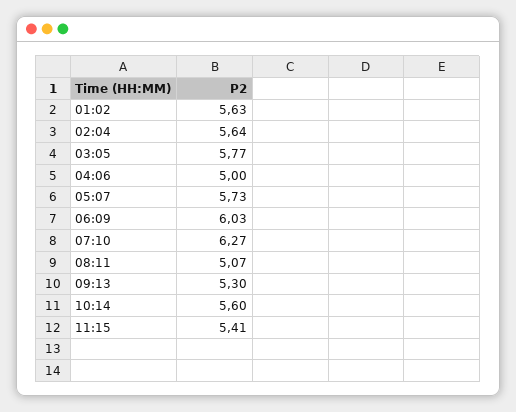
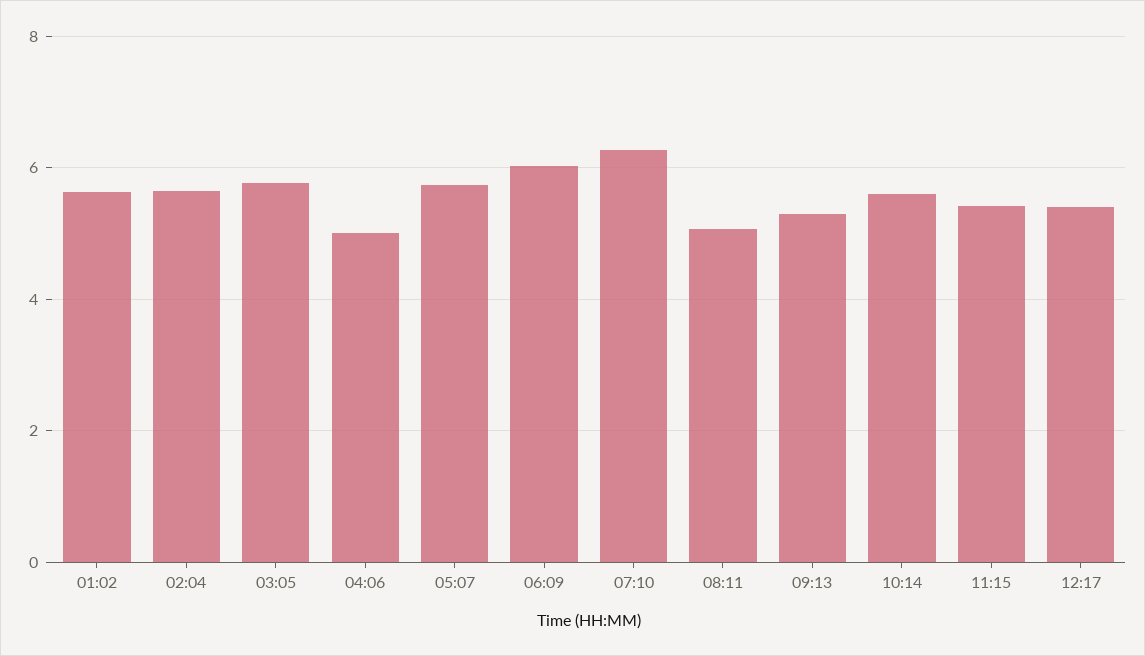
12:17: none -> 5.4

